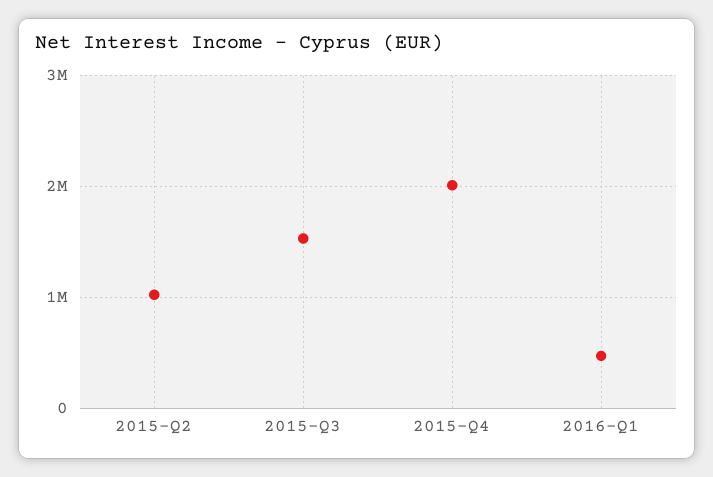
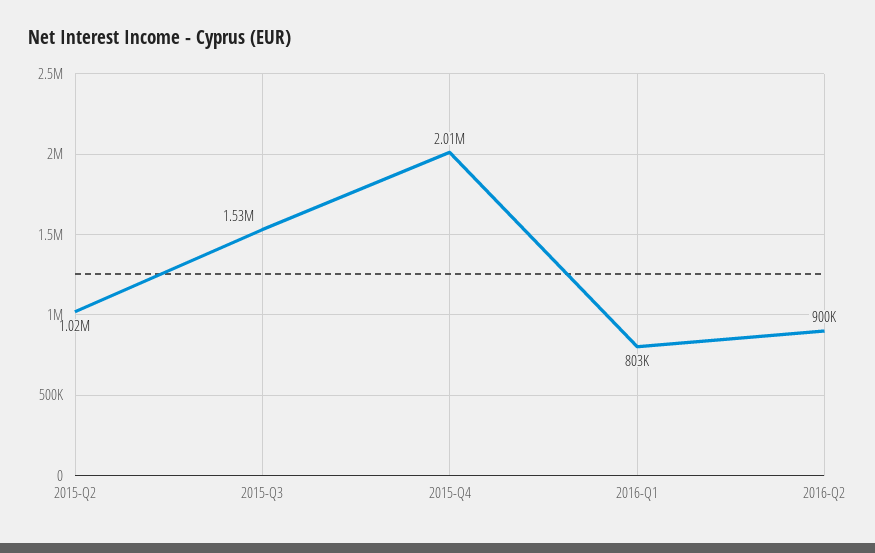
2016-Q1: 500000 -> 803000
2016-Q2: none -> 900000

